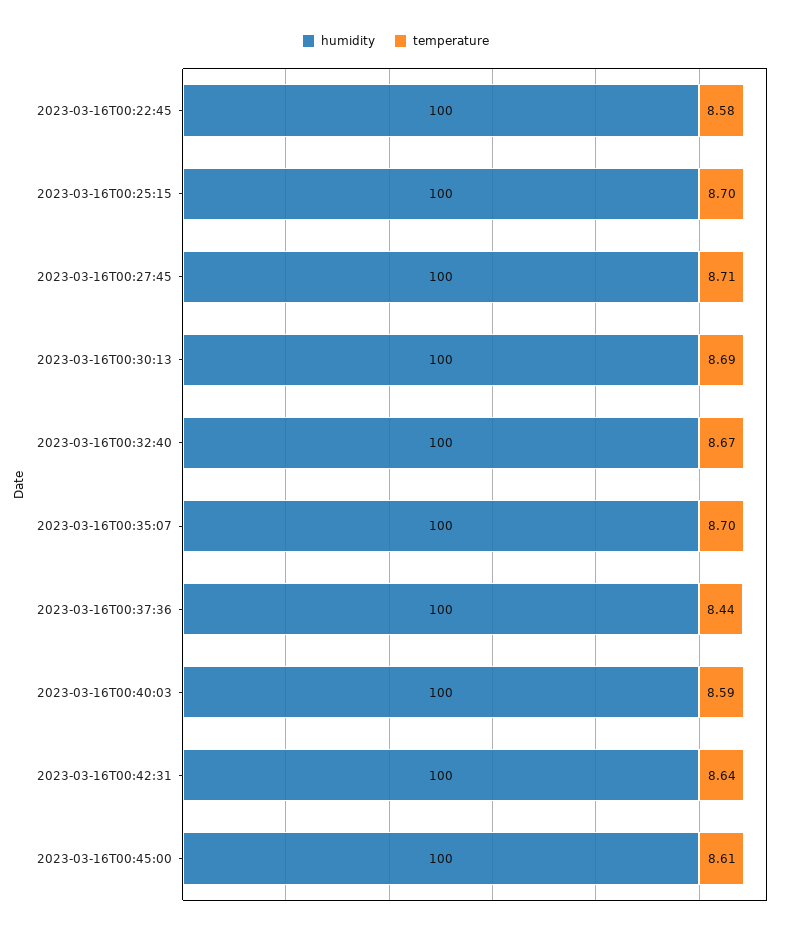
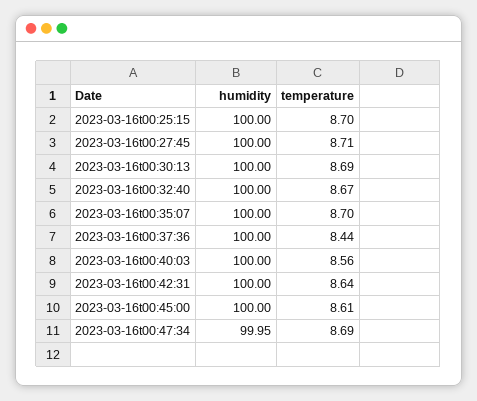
humidity, 2023-03-16T00:22:45: 100 -> none
temperature, 2023-03-16T00:22:45: 8.58 -> none
temperature, 2023-03-16T00:40:03: 8.59 -> 8.56
humidity, 2023-03-16t00:47:34: none -> 99.95
temperature, 2023-03-16t00:47:34: none -> 8.69

